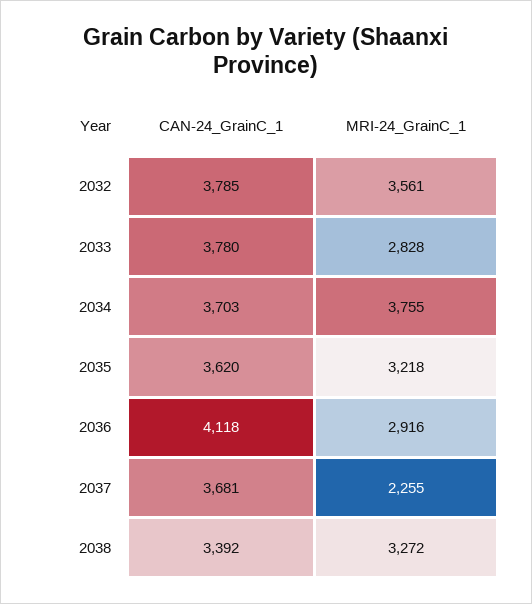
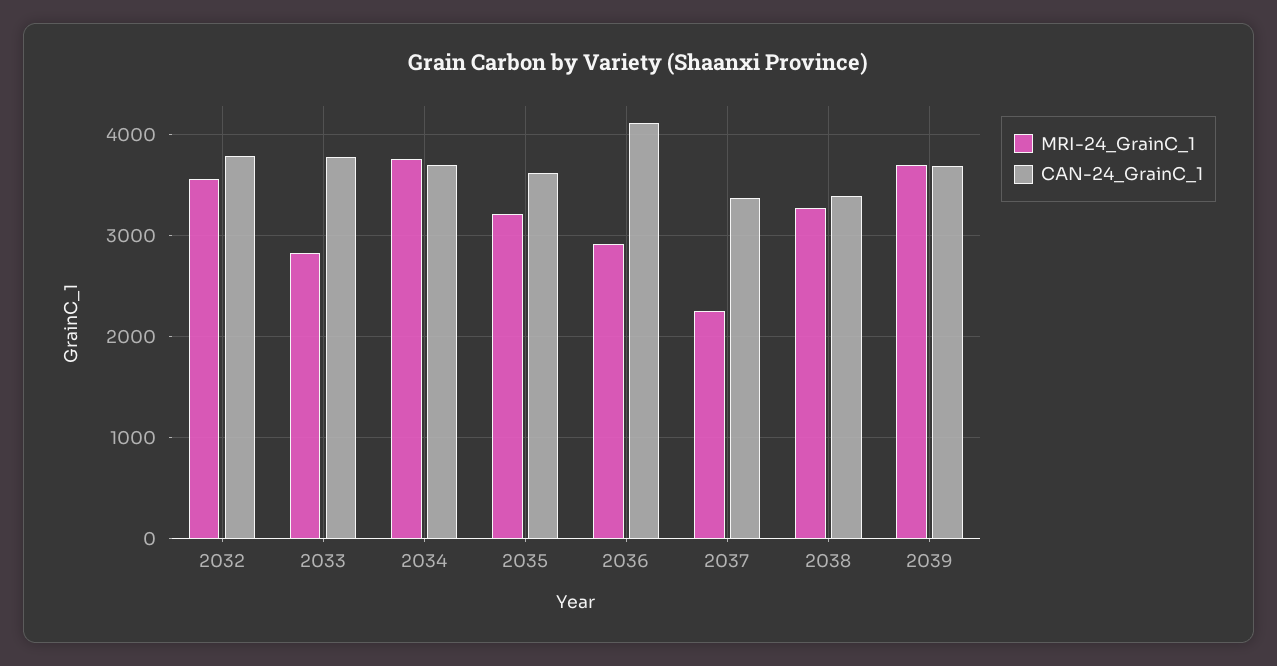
CAN-24_GrainC_1, 2037: 3681 -> 3400
MRI-24_GrainC_1, 2039: none -> 3700
CAN-24_GrainC_1, 2039: none -> 3700

